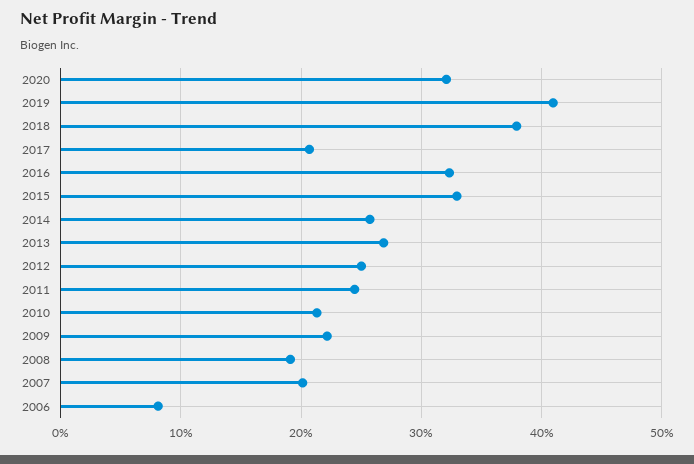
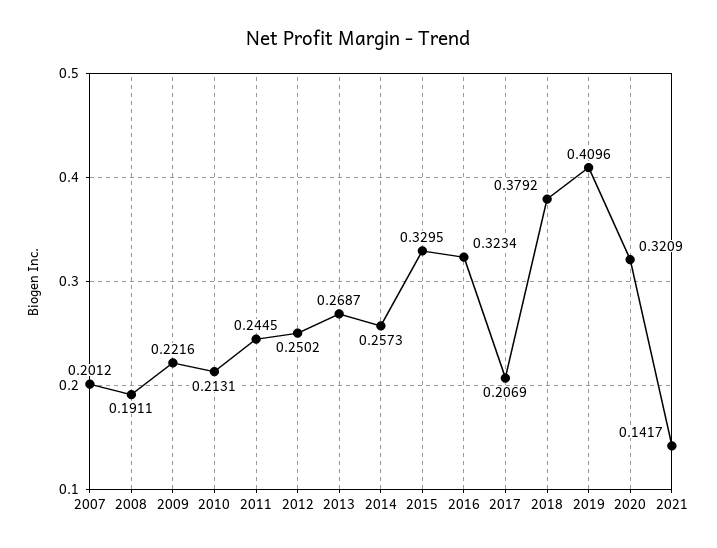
2006: 0.08 -> none
2021: none -> 0.1417

